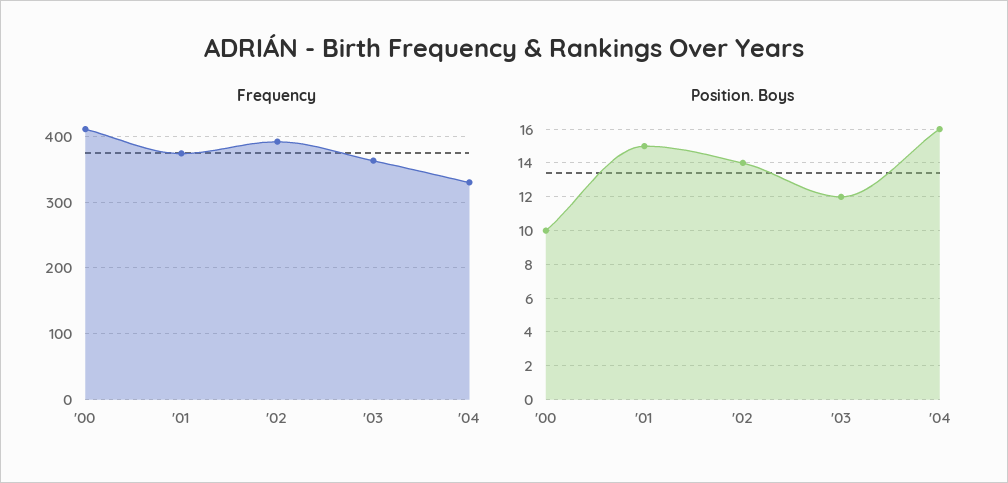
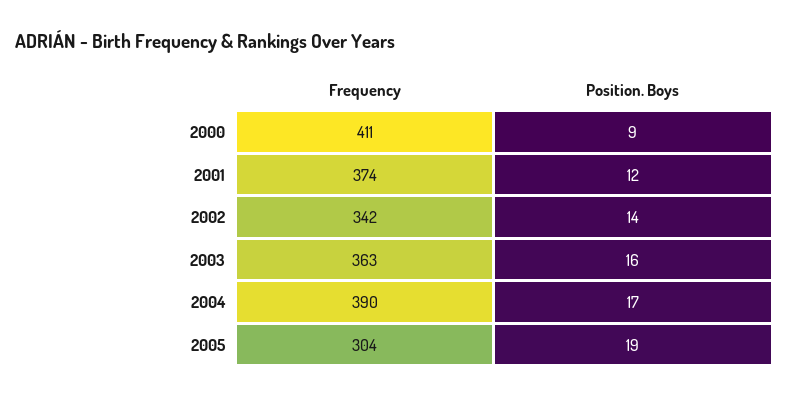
Frequency, '02: 390 -> 342
Frequency, '04: 330 -> 390
Position. Boys, '00: 10 -> 9
Position. Boys, '01: 15 -> 12
Position. Boys, '03: 12 -> 16
Position. Boys, '04: 16 -> 17
Frequency, 2005: none -> 304
Position. Boys, 2005: none -> 19

